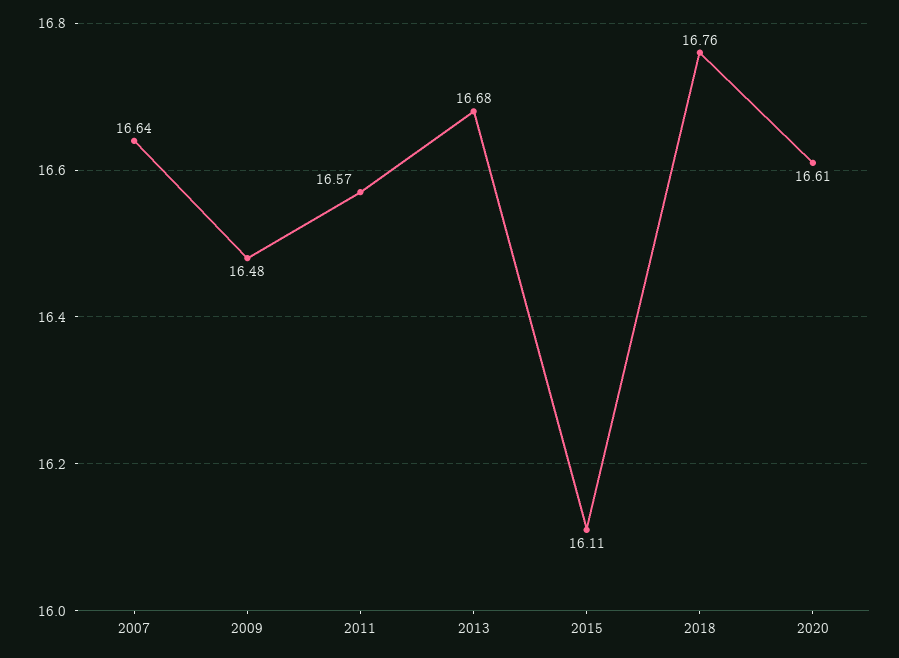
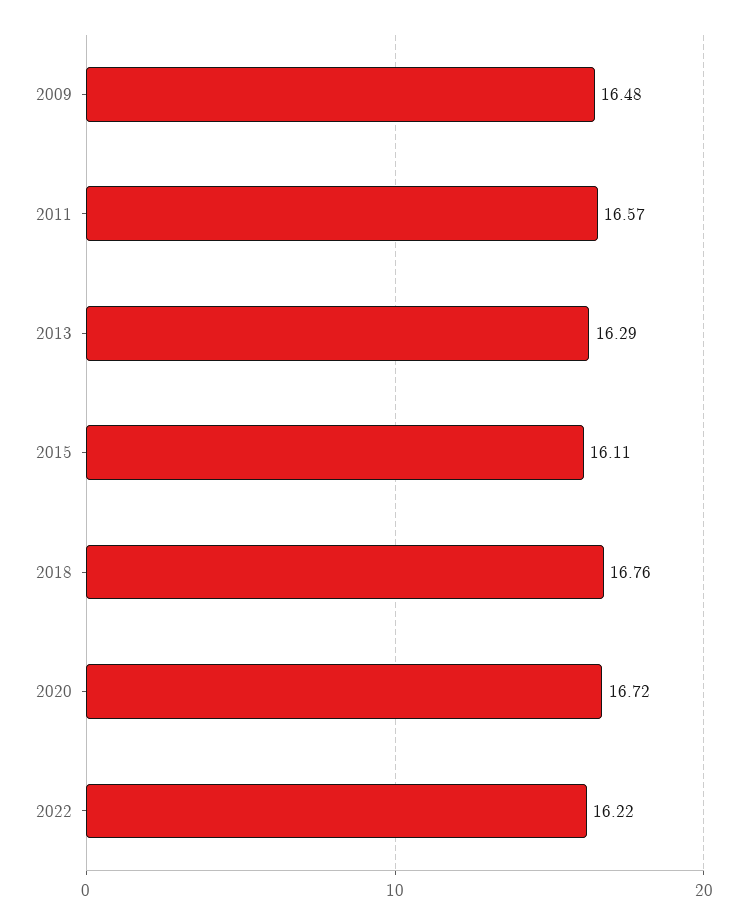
2007: 16.64 -> none
2013: 16.68 -> 16.29
2020: 16.61 -> 16.72
2022: none -> 16.22

